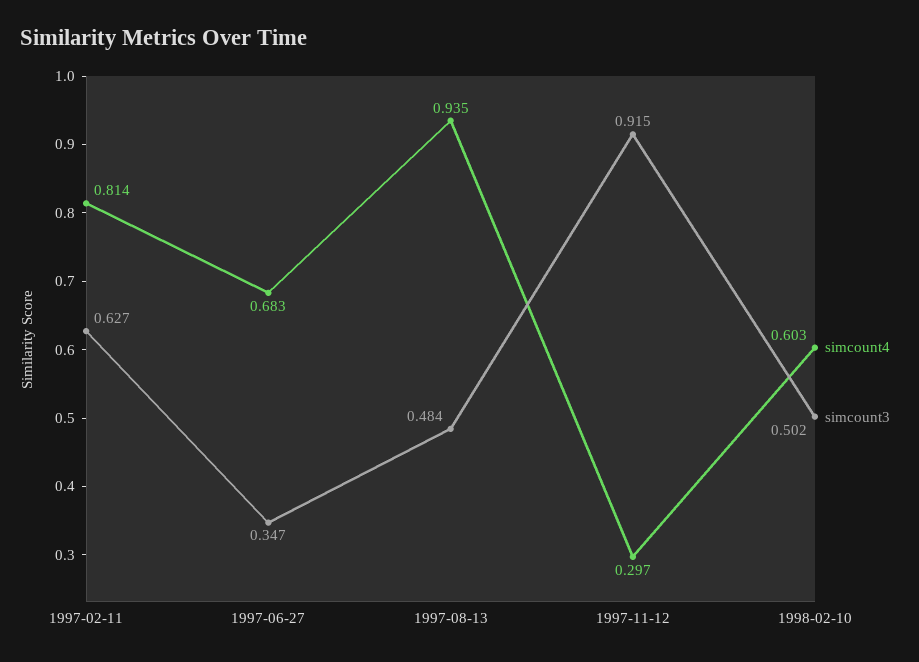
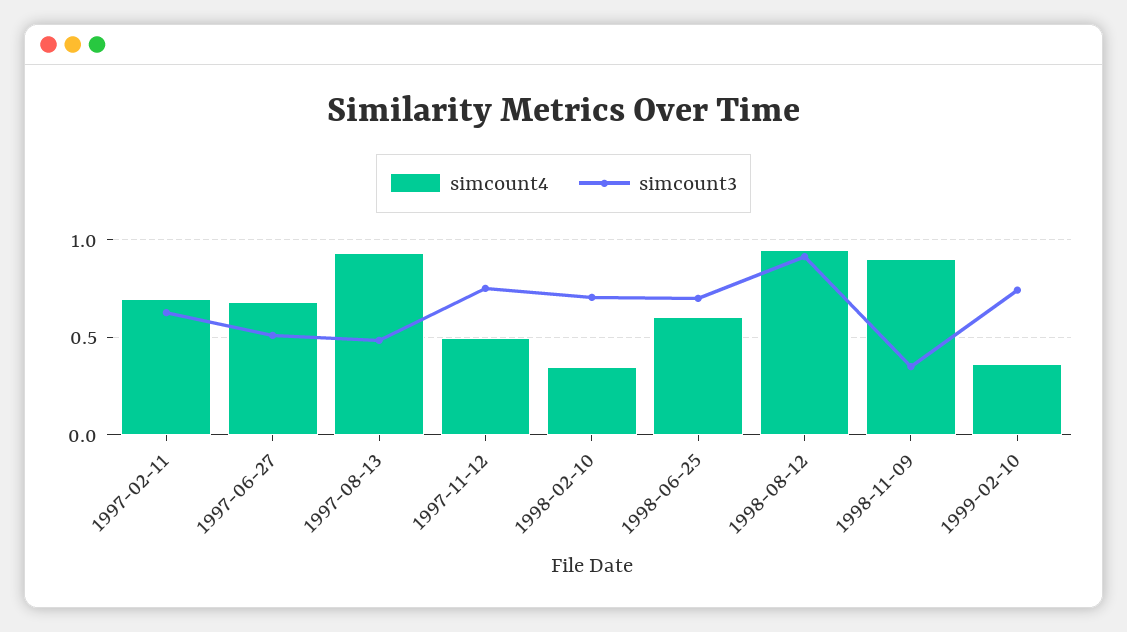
simcount4, 1997-02-11: 0.814 -> 0.7
simcount3, 1997-06-27: 0.347 -> 0.5
simcount4, 1997-11-12: 0.297 -> 0.5
simcount3, 1997-11-12: 0.915 -> 0.75
simcount4, 1998-02-10: 0.603 -> 0.35
simcount3, 1998-02-10: 0.502 -> 0.7
simcount4, 1998-06-25: none -> 0.6
simcount3, 1998-06-25: none -> 0.7
simcount4, 1998-08-12: none -> 0.95
simcount3, 1998-08-12: none -> 0.9
simcount4, 1998-11-09: none -> 0.9
simcount3, 1998-11-09: none -> 0.35
simcount4, 1999-02-10: none -> 0.35
simcount3, 1999-02-10: none -> 0.75

